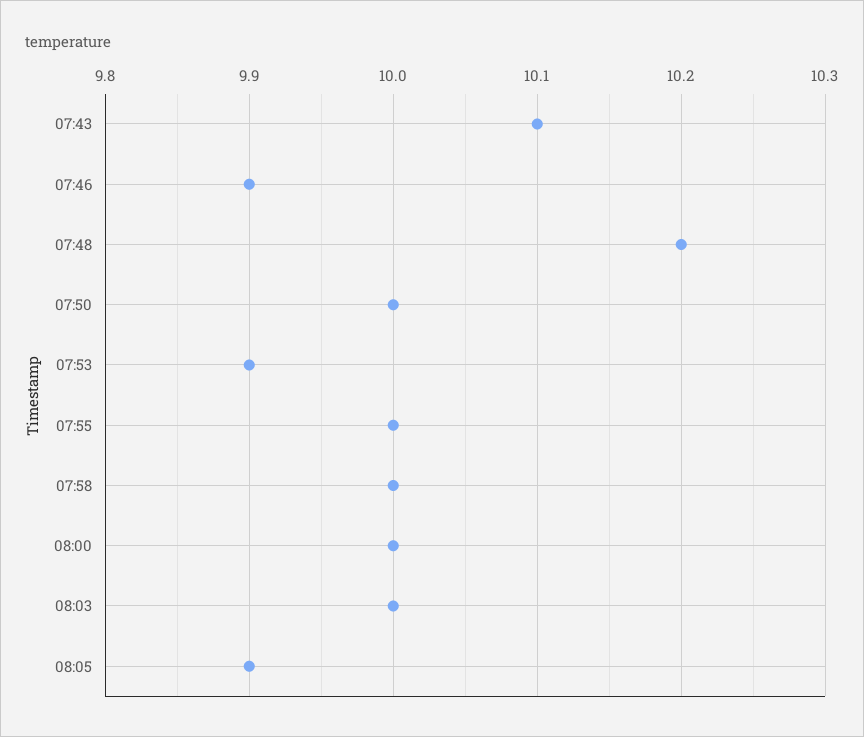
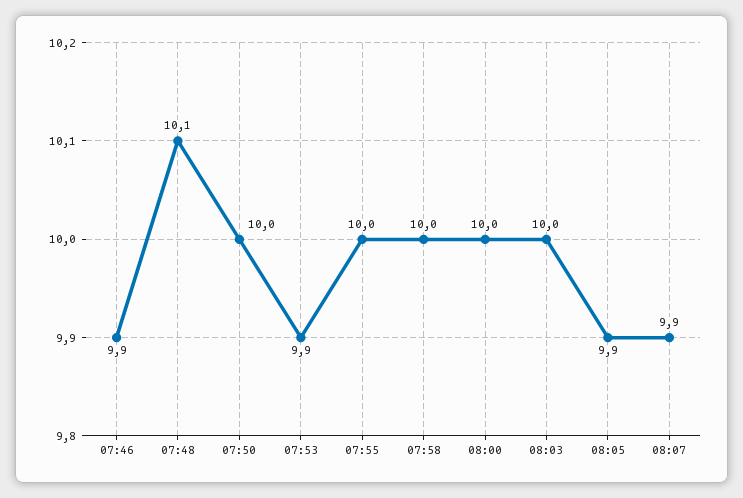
07:43: 10.1 -> none
07:48: 10.2 -> 10.1
08:07: none -> 9.9

